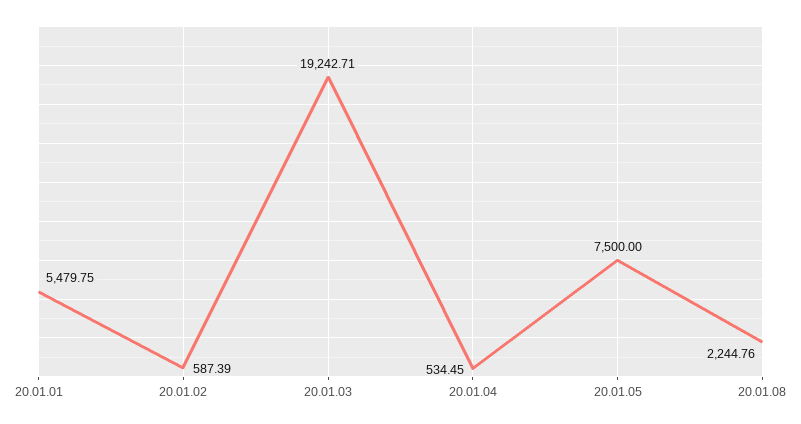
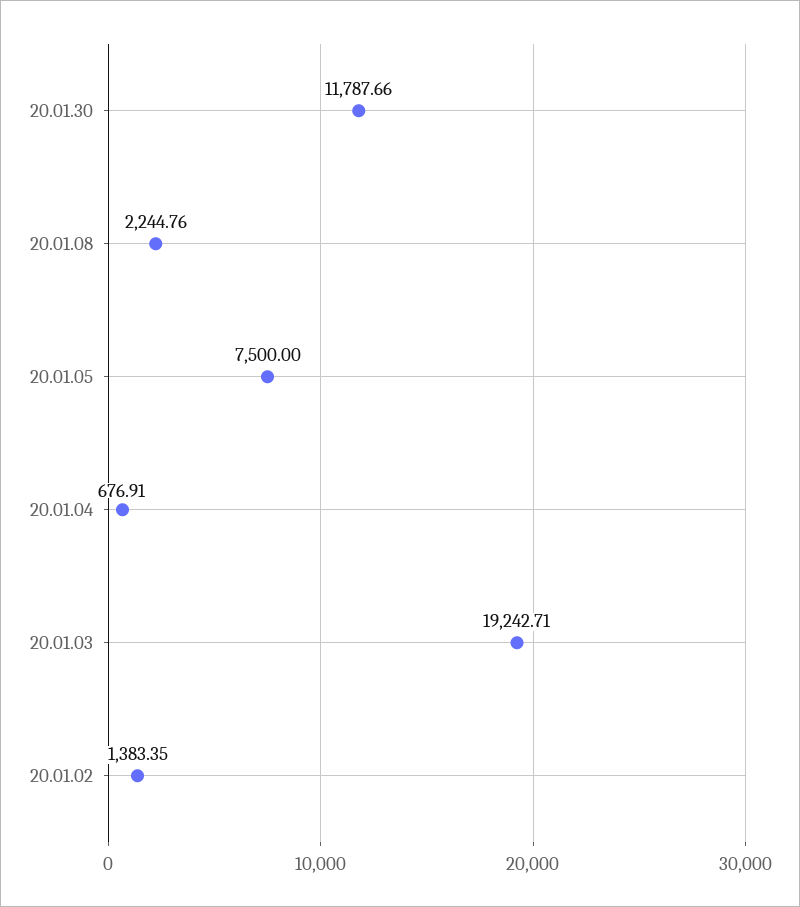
20.01.01: 5479.75 -> none
20.01.02: 587.39 -> 1383.35
20.01.04: 534.45 -> 676.91
20.01.30: none -> 11787.66

